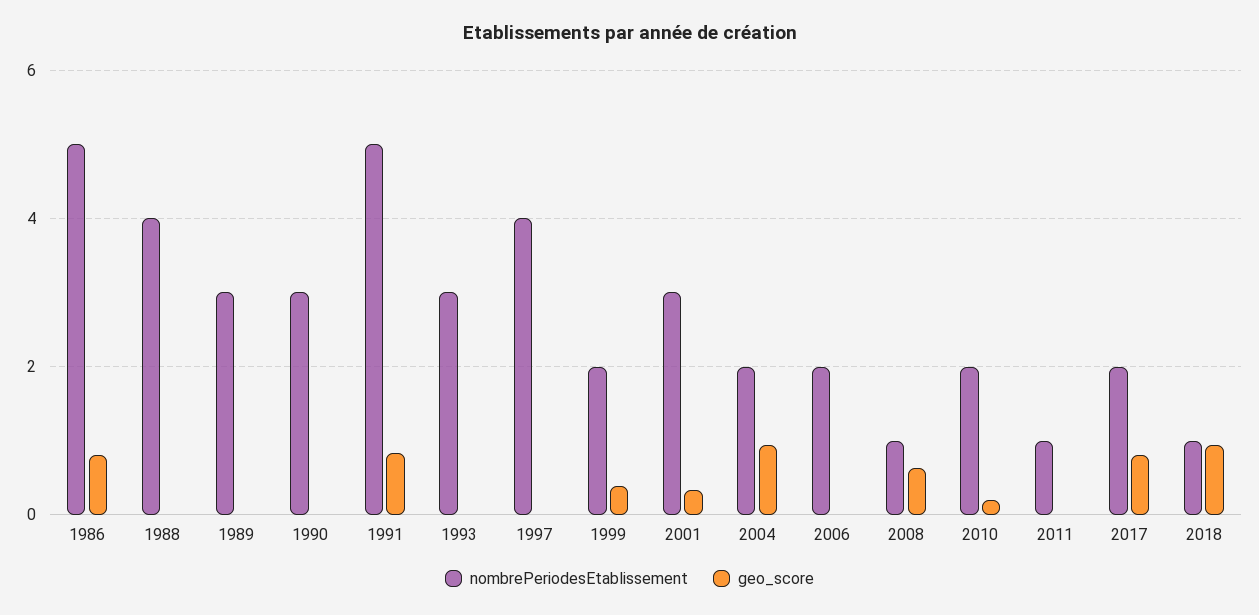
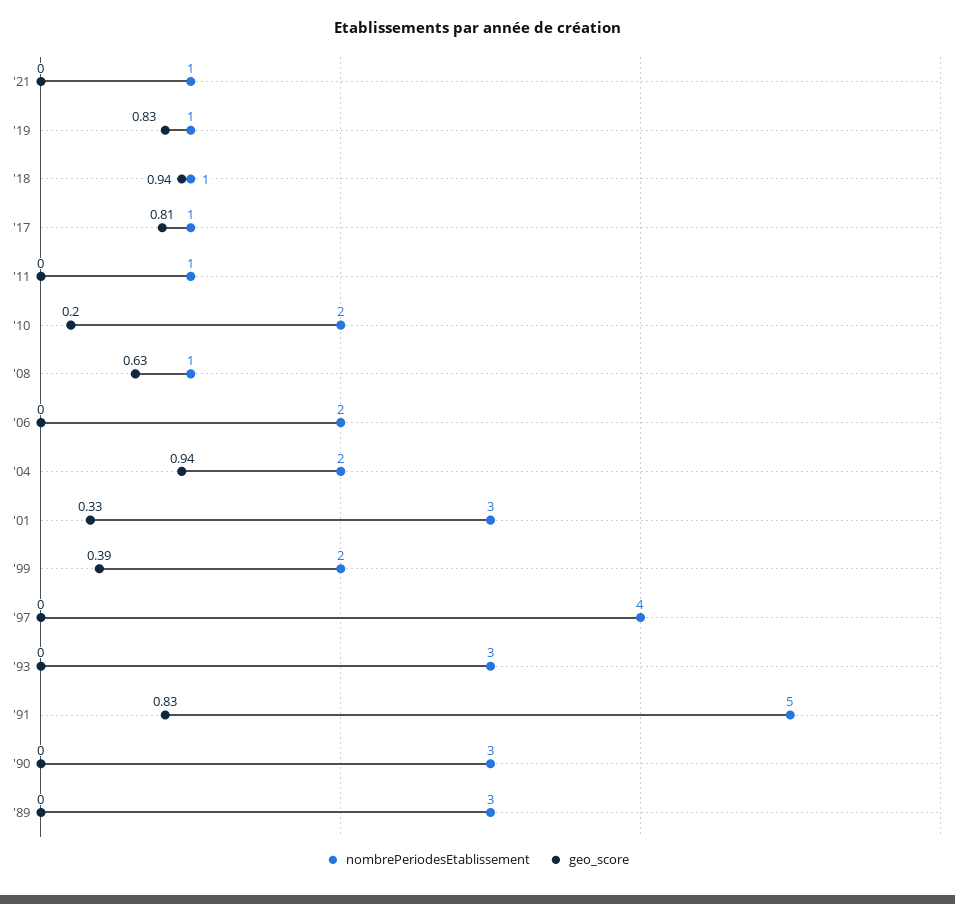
nombrePeriodesEtablissement, 1986: 5 -> none
geo_score, 1986: 0.8 -> none
nombrePeriodesEtablissement, 1988: 4 -> none
geo_score, 1988: 0 -> none
nombrePeriodesEtablissement, 2017: 2 -> 1
nombrePeriodesEtablissement, '21: none -> 1
geo_score, '21: none -> 0
nombrePeriodesEtablissement, '19: none -> 1
geo_score, '19: none -> 0.83

